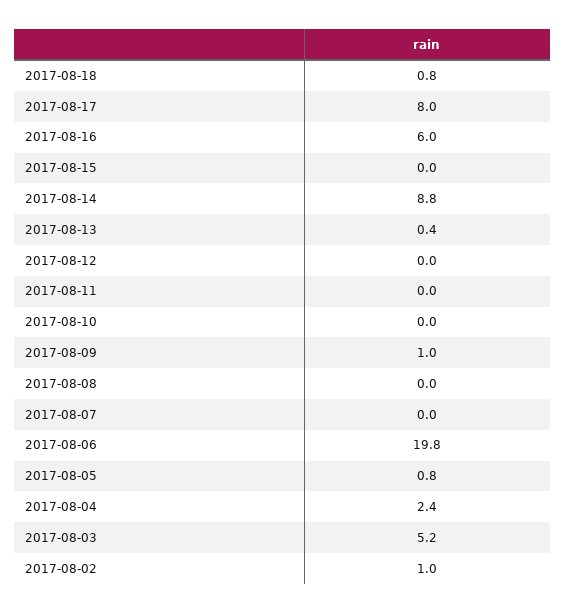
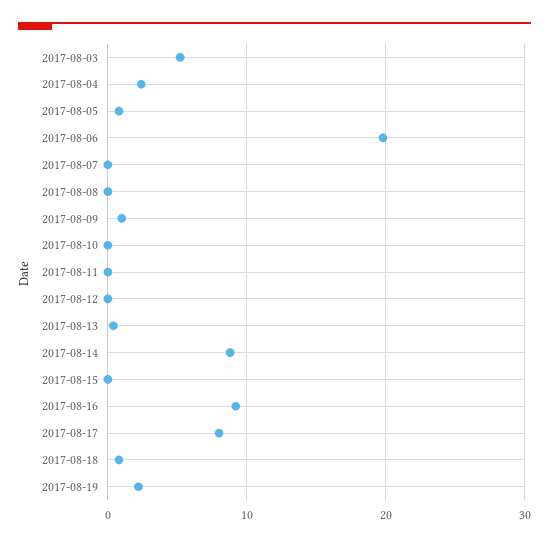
2017-08-16: 6 -> 9
2017-08-02: 1 -> none
2017-08-19: none -> 2

